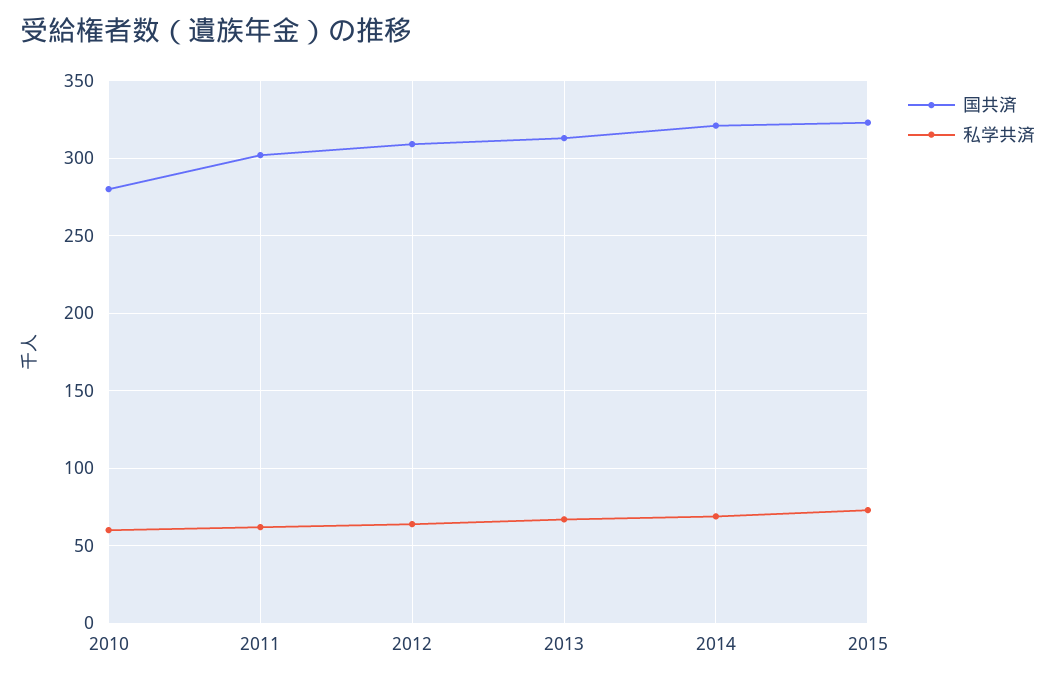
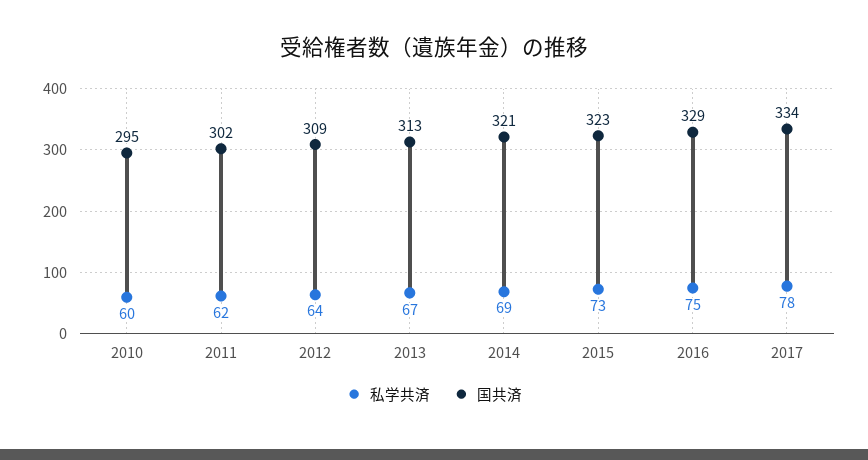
国共済, 2010: 280 -> 295
私学共済, 2016: none -> 75
国共済, 2016: none -> 329
私学共済, 2017: none -> 78
国共済, 2017: none -> 334

